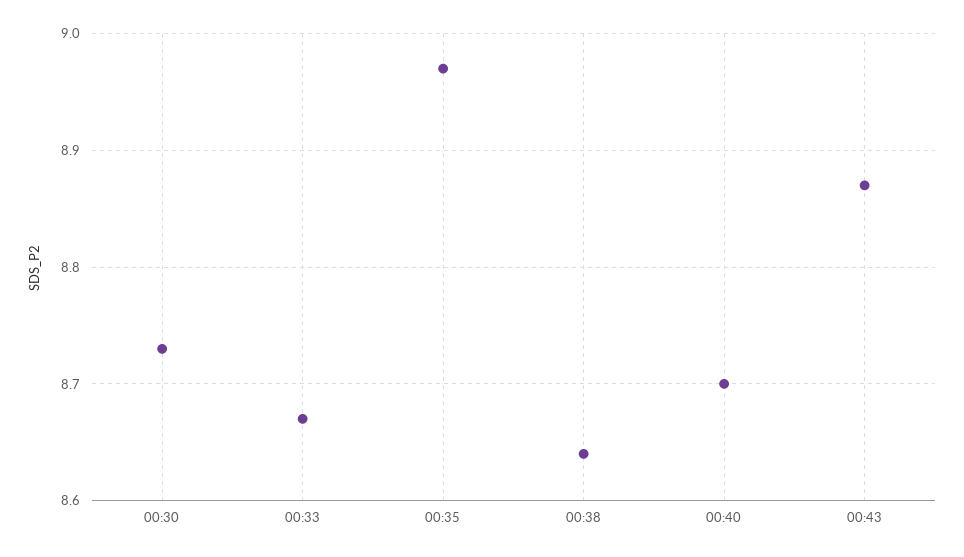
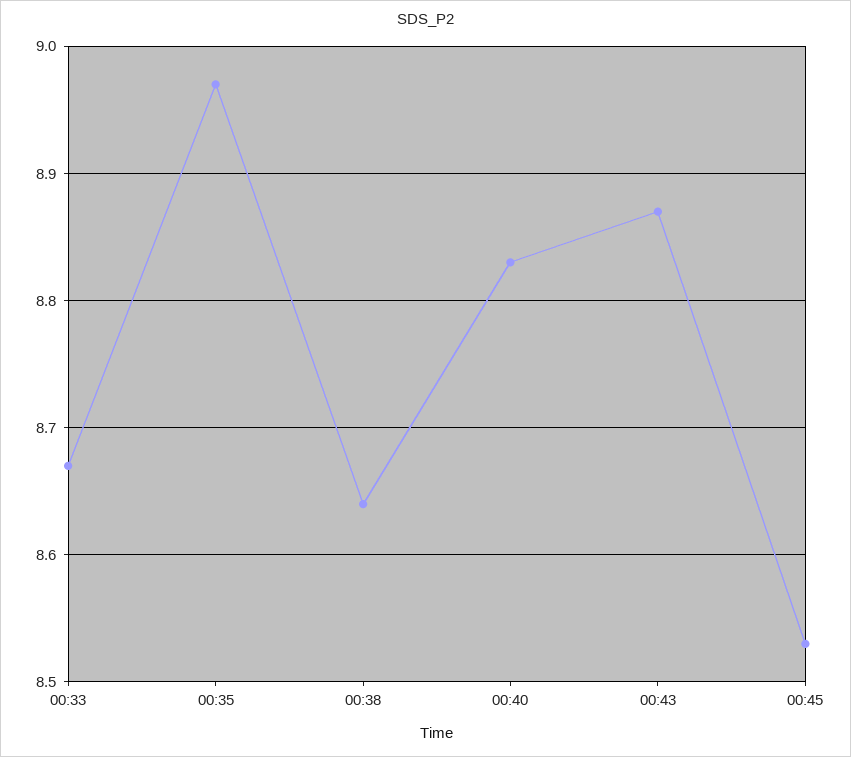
00:30: 8.73 -> none
00:40: 8.7 -> 8.83
00:45: none -> 8.53

